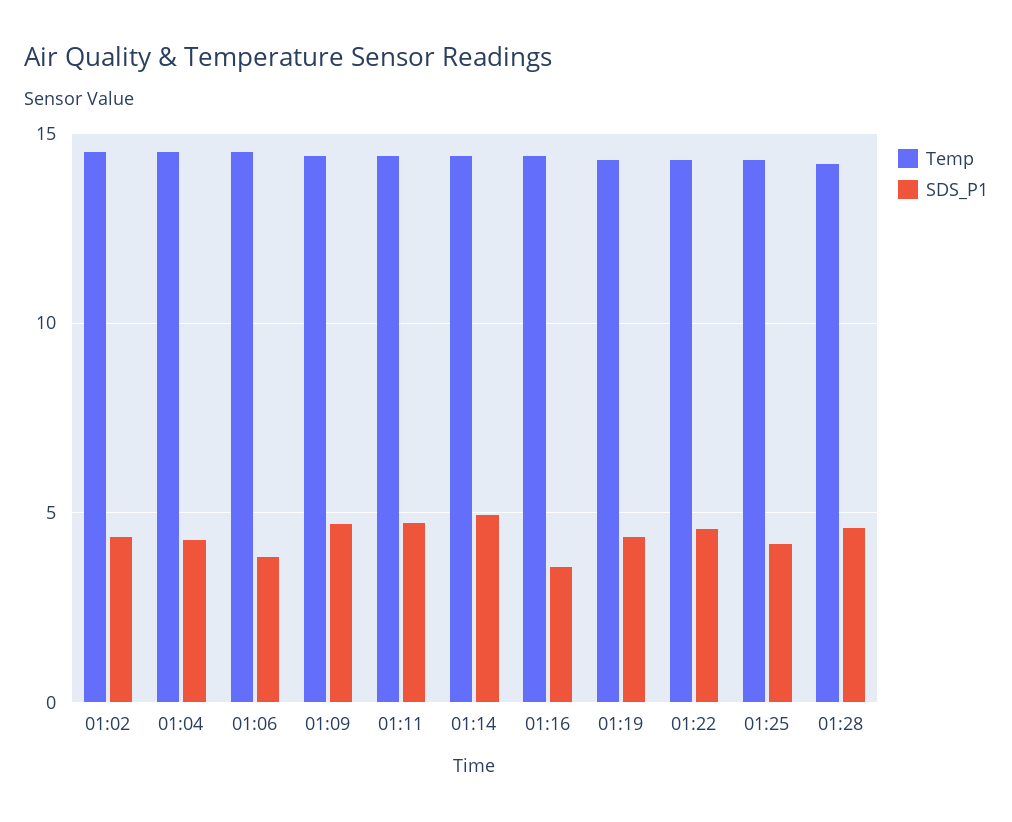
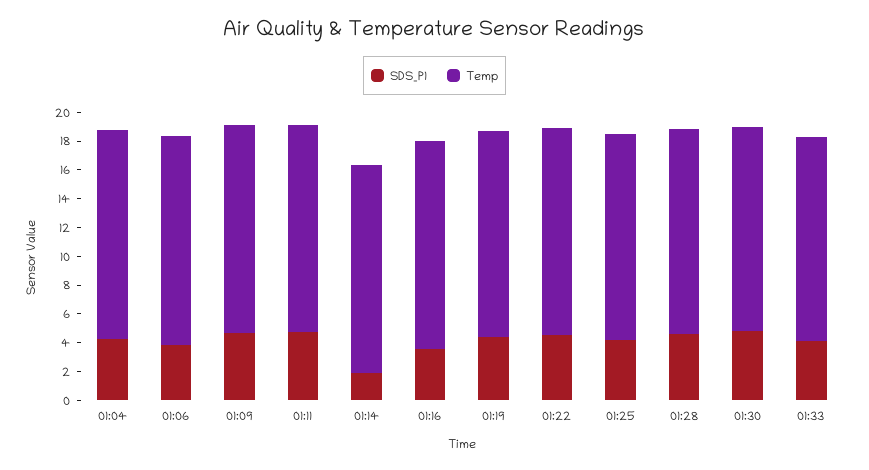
Temp, 01:02: 14.5 -> none
SDS_P1, 01:02: 4.5 -> none
SDS_P1, 01:14: 5 -> 2
SDS_P1, 01:30: none -> 5
Temp, 01:30: none -> 14
SDS_P1, 01:33: none -> 4
Temp, 01:33: none -> 14

